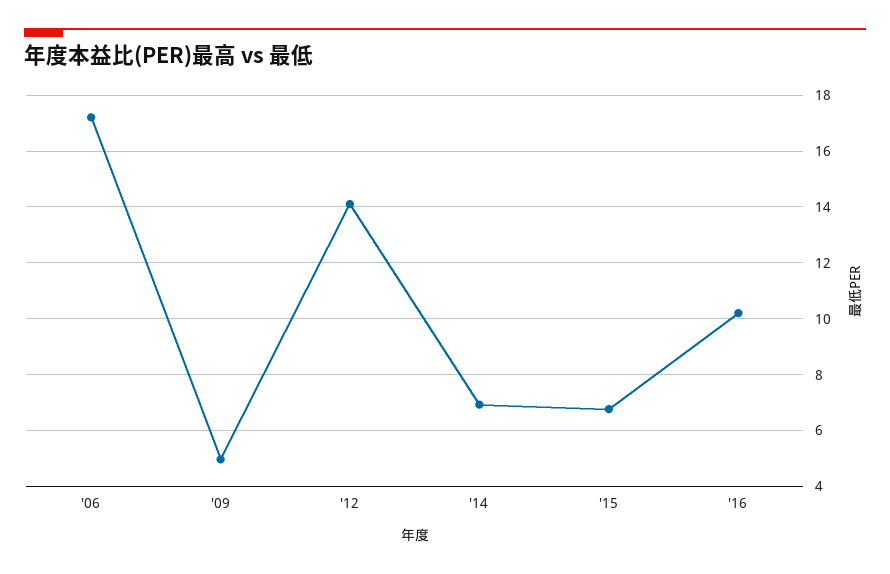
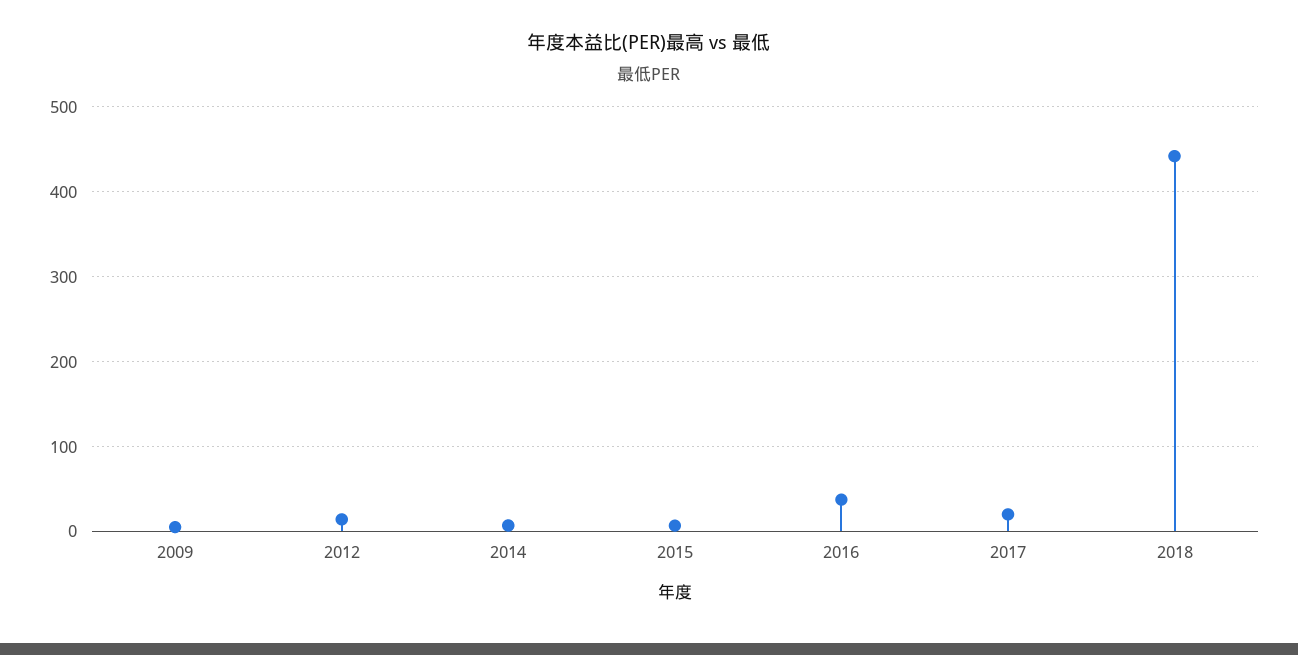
'06: 17.25 -> none
'16: 10.25 -> 40
2017: none -> 20
2018: none -> 440

